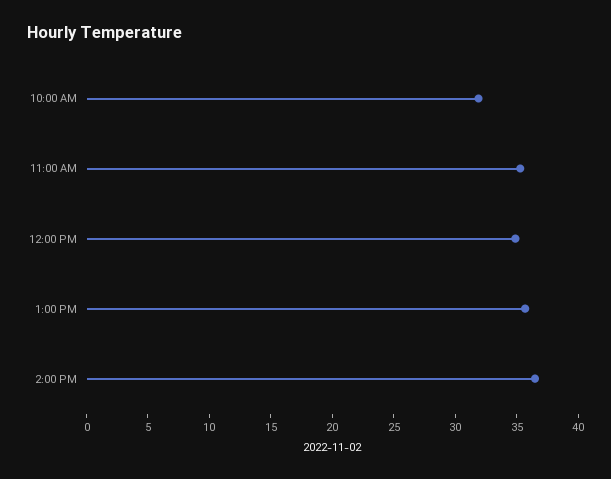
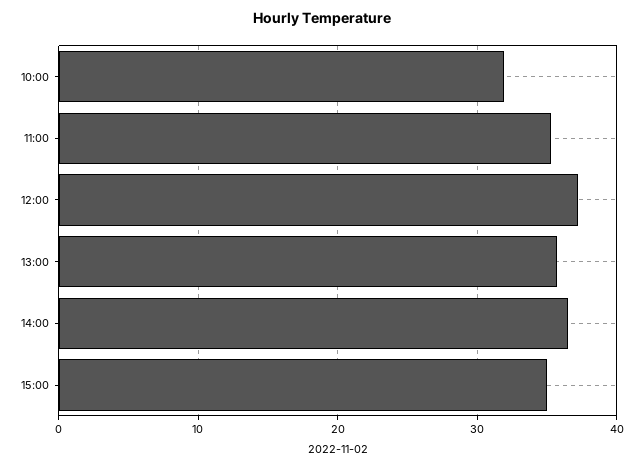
12:00 PM: 35 -> 37
15:00: none -> 35

